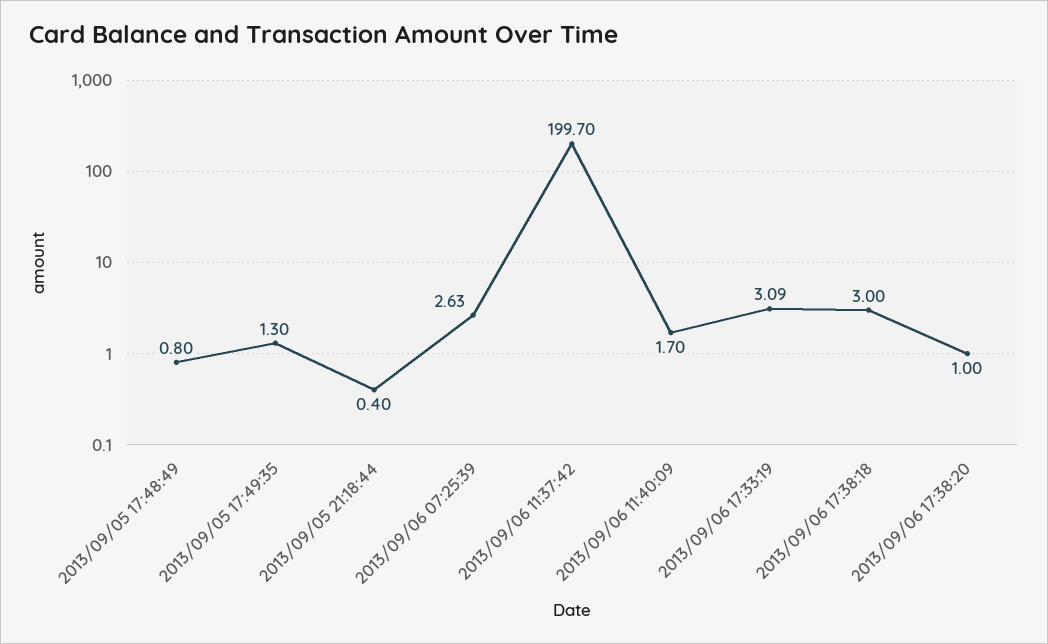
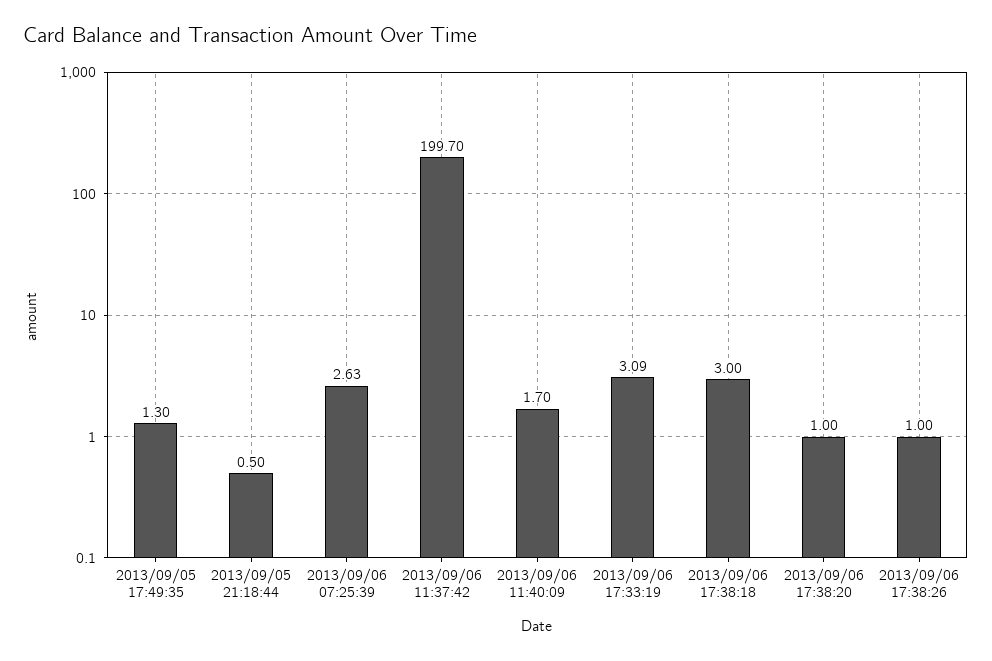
2013/09/05 17:48:49: 0.8 -> none
2013/09/05 21:18:44: 0.4 -> 0.5
2013/09/06 17:38:26: none -> 1

